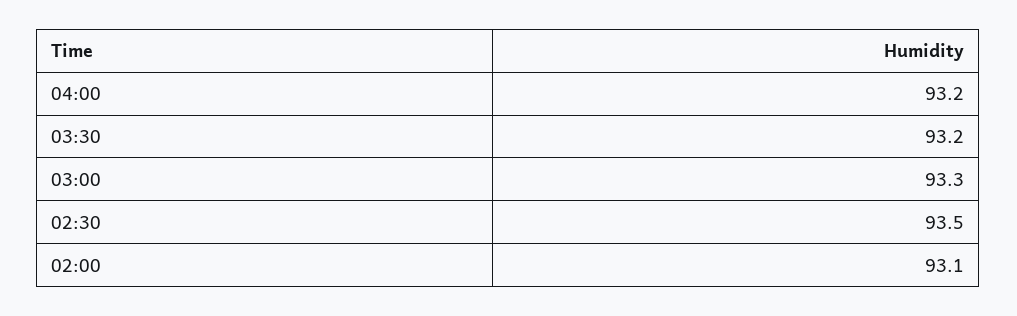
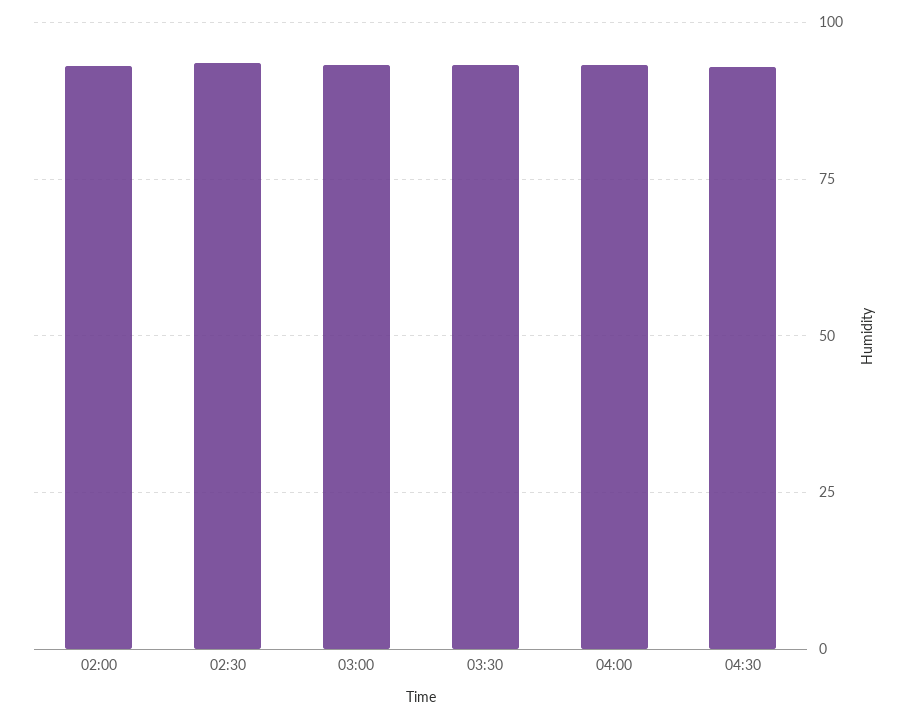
04:30: none -> 92.5

